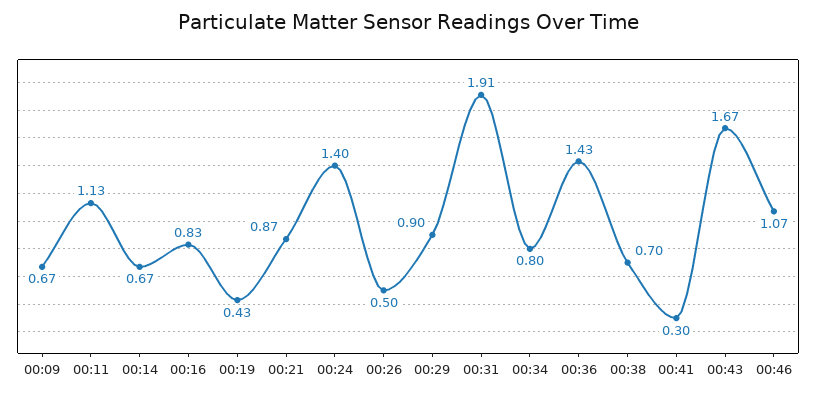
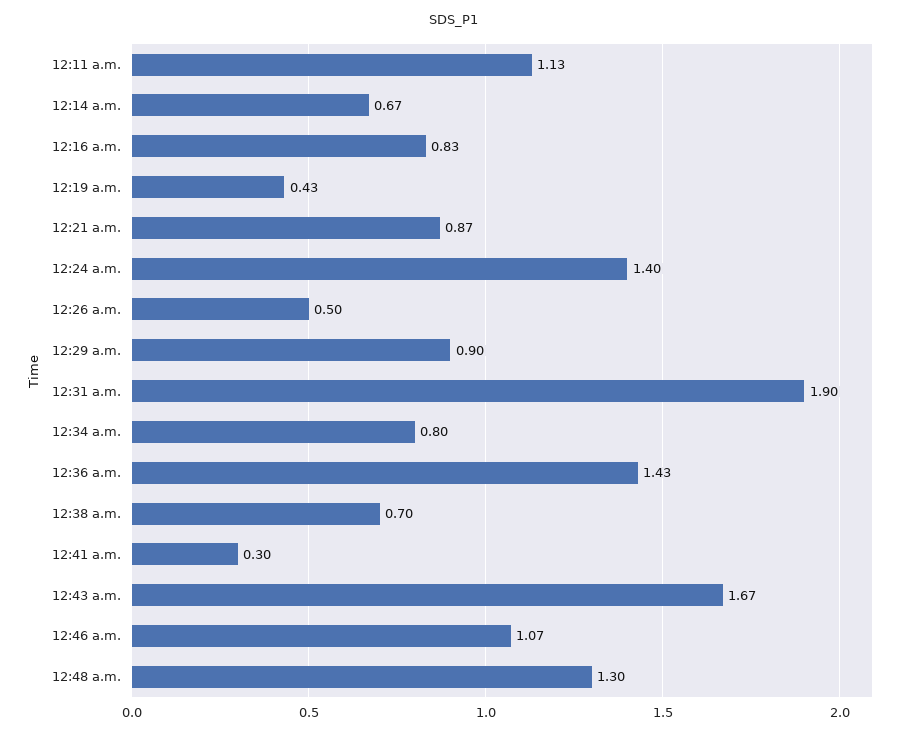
00:09: 0.67 -> none
00:31: 1.91 -> 1.9
12:48 a.m.: none -> 1.3

